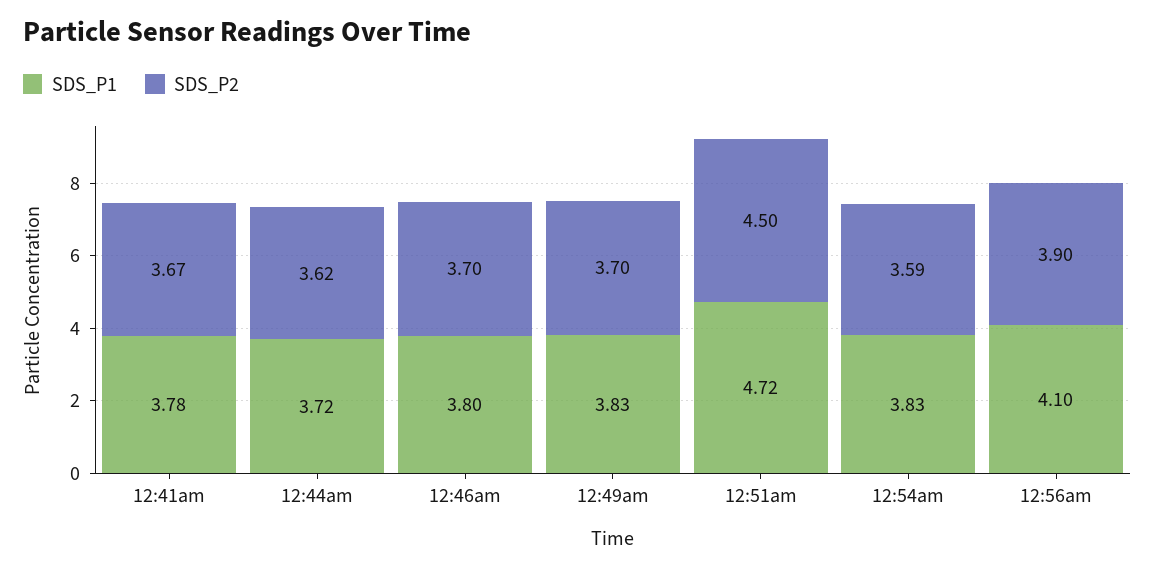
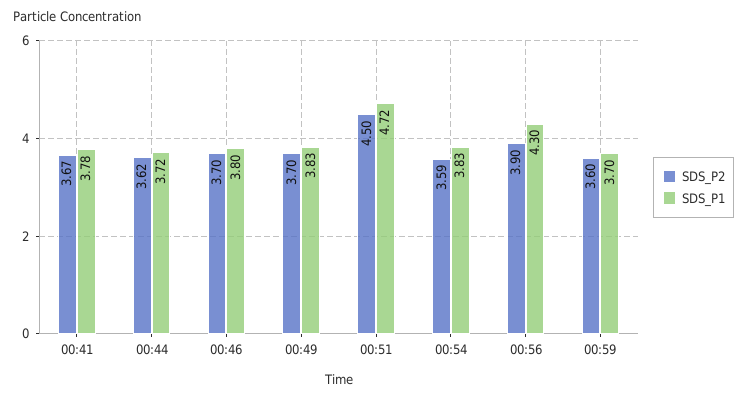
SDS_P1, 12:56am: 4.1 -> 4.3
SDS_P2, 00:59: none -> 3.6
SDS_P1, 00:59: none -> 3.7

